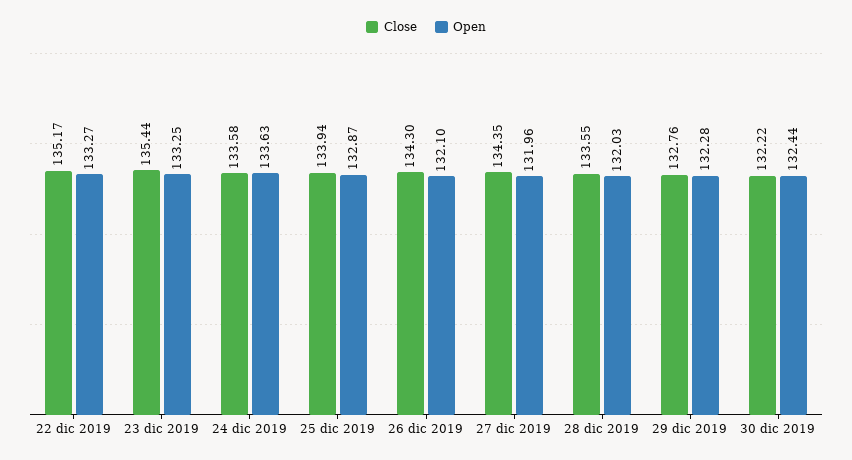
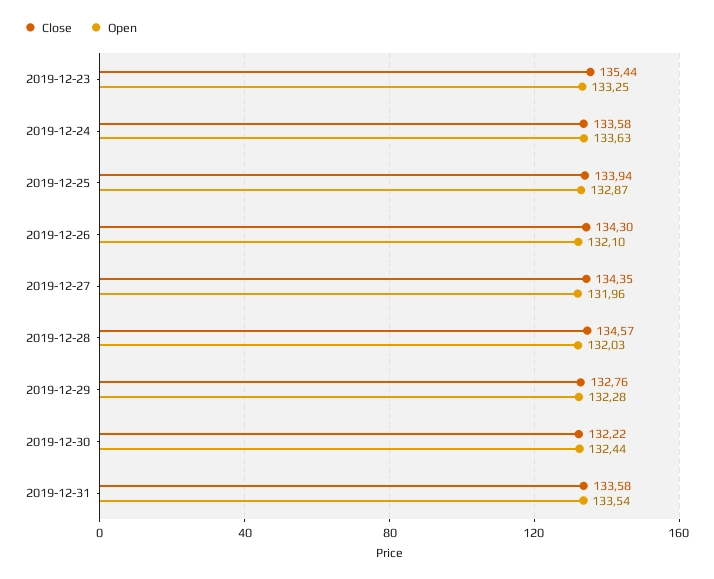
Close, 22 dic 2019: 135.17 -> none
Open, 22 dic 2019: 133.27 -> none
Close, 28 dic 2019: 133.55 -> 134.57
Close, 2019-12-31: none -> 133.58
Open, 2019-12-31: none -> 133.54

